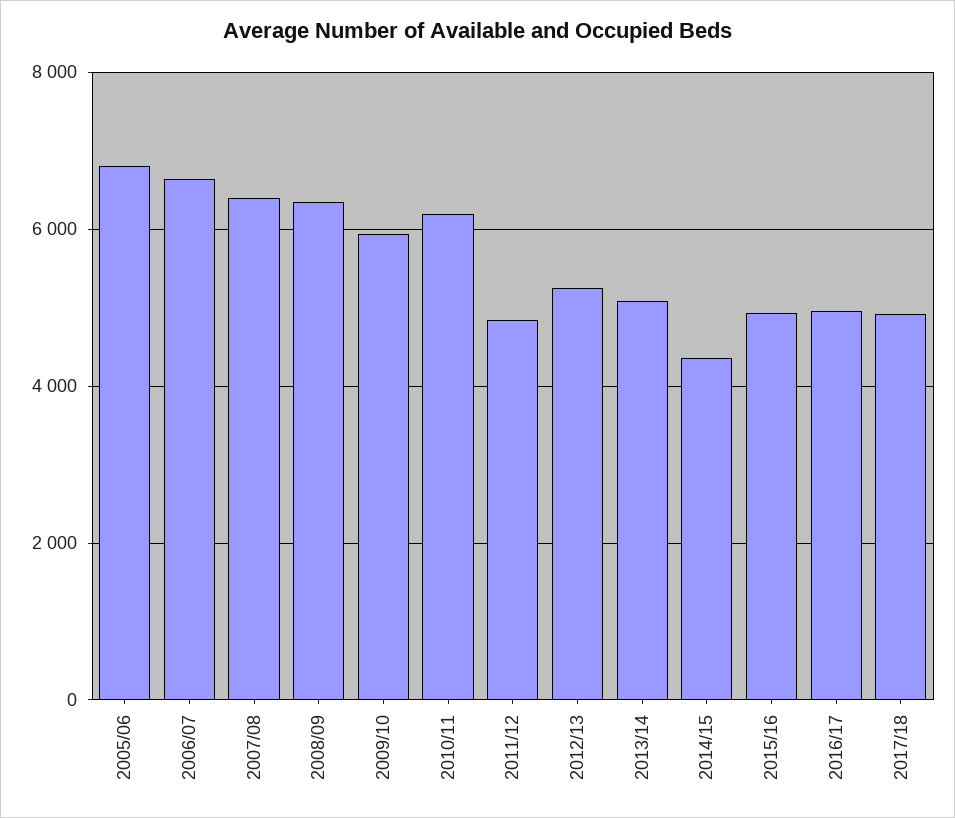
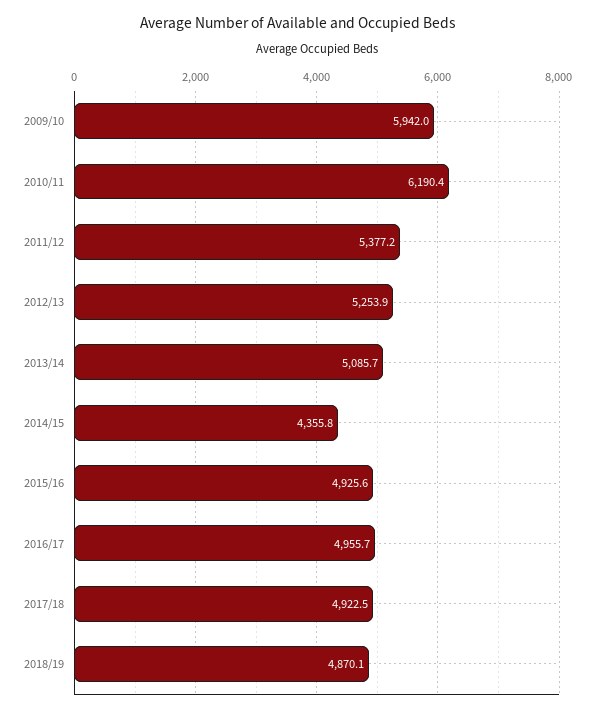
2005/06: 6800 -> none
2006/07: 6600 -> none
2007/08: 6400 -> none
2008/09: 6400 -> none
2011/12: 4800 -> 5377.2
2018/19: none -> 4870.1

